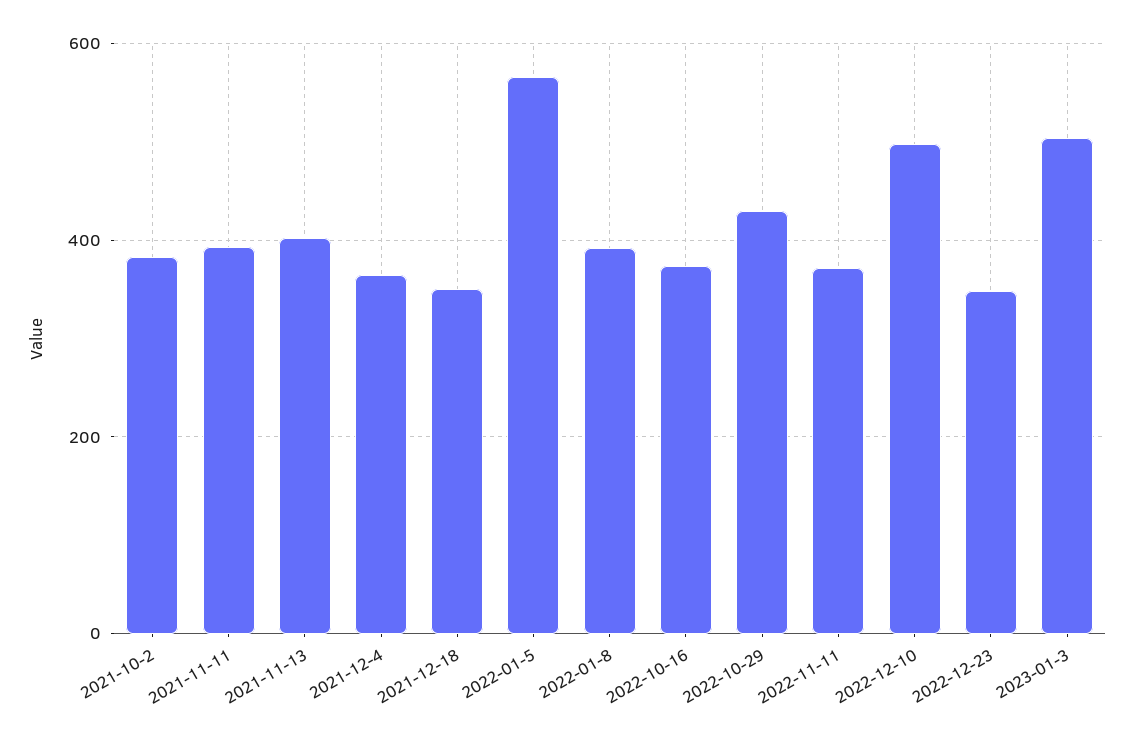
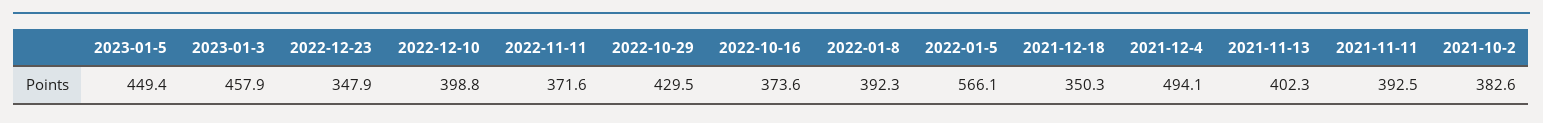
2021-12-4: 360 -> 494.1
2022-12-10: 500 -> 398.8
2023-01-3: 500 -> 457.9
2023-01-5: none -> 449.4

